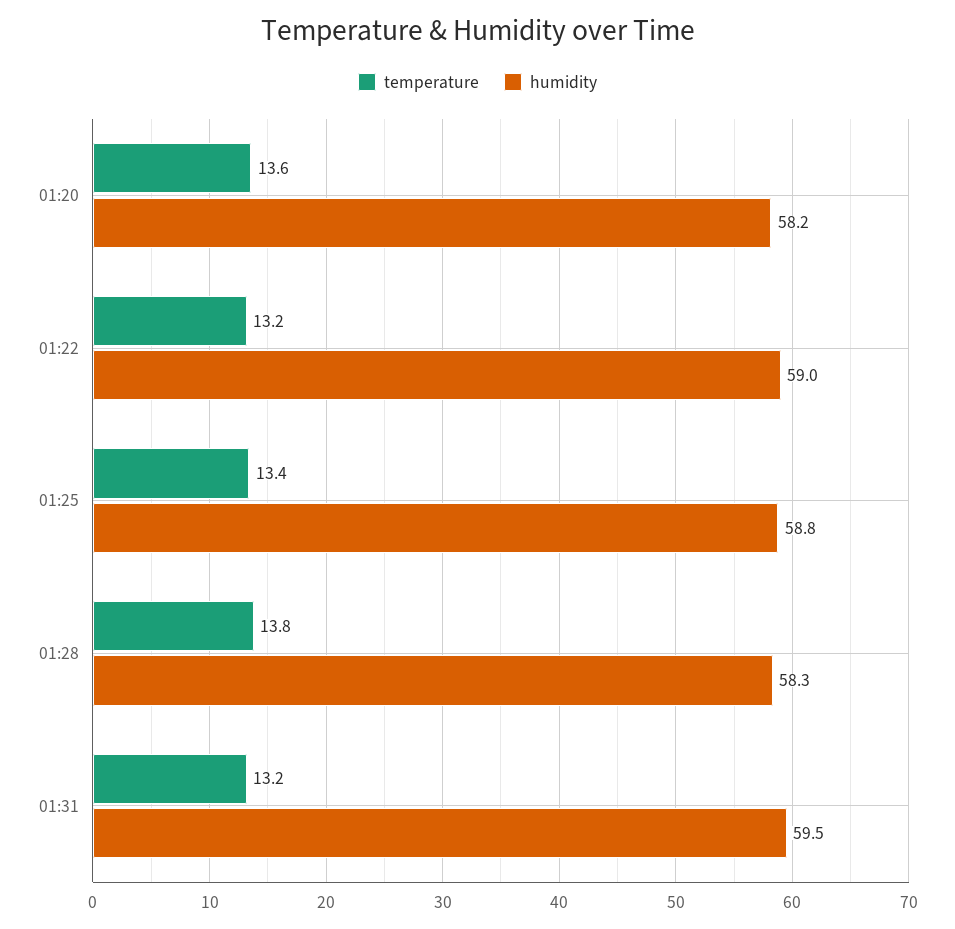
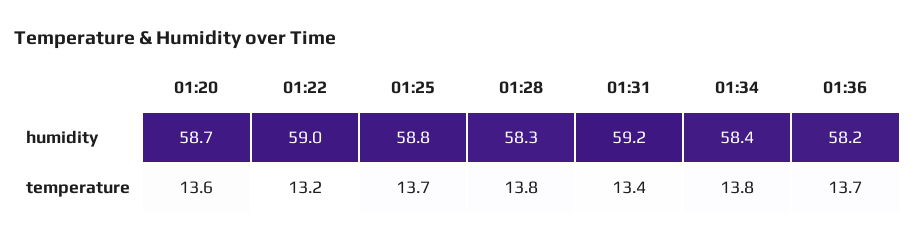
humidity, 01:20: 58.2 -> 58.7
temperature, 01:25: 13.4 -> 13.7
temperature, 01:31: 13.2 -> 13.4
humidity, 01:31: 59.5 -> 59.2
humidity, 01:34: none -> 58.4
humidity, 01:36: none -> 58.2
temperature, 01:34: none -> 13.8
temperature, 01:36: none -> 13.7

